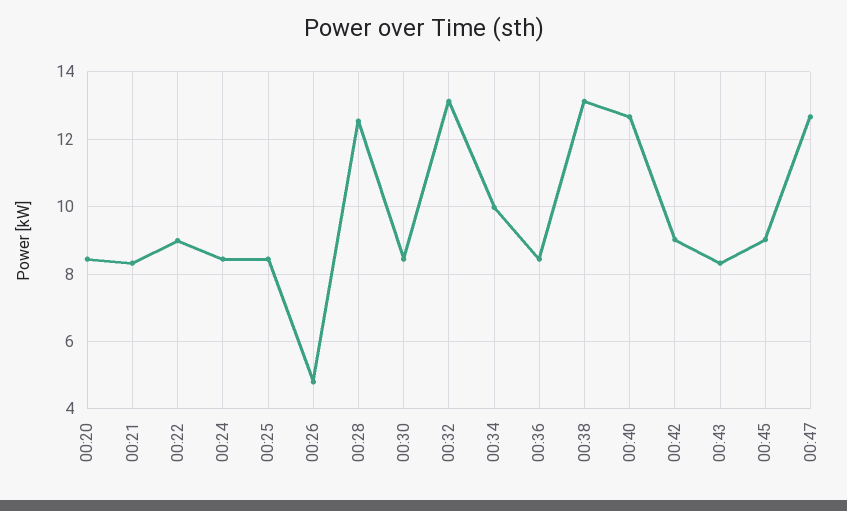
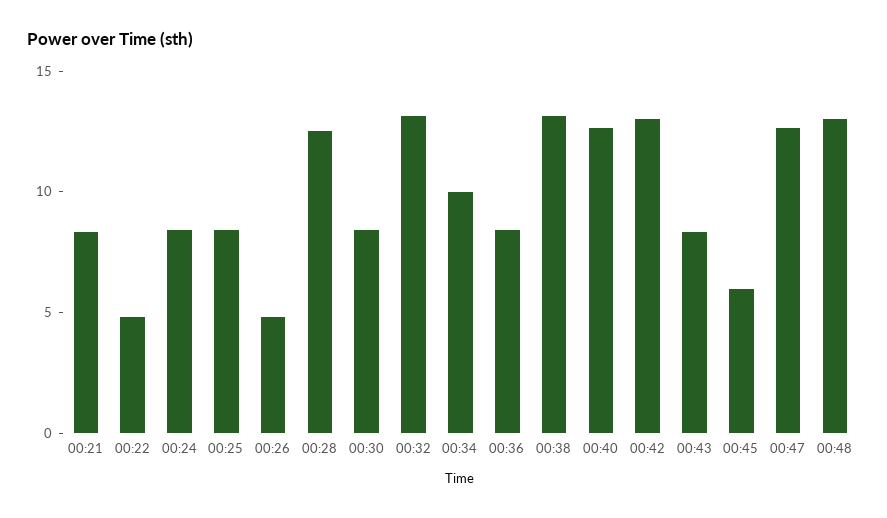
00:20: 8.4 -> none
00:22: 9 -> 5
00:42: 9 -> 13
00:45: 9 -> 6
00:48: none -> 13

